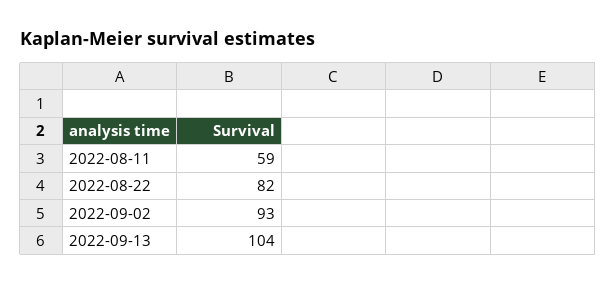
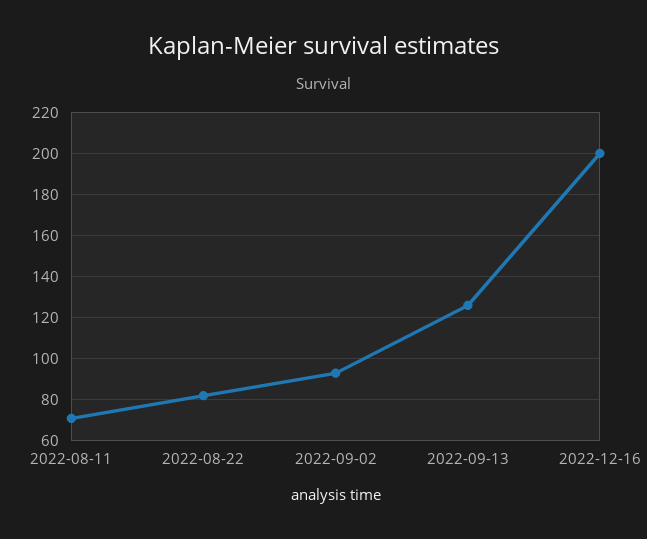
2022-08-11: 59 -> 70
2022-09-13: 104 -> 125
2022-12-16: none -> 200

